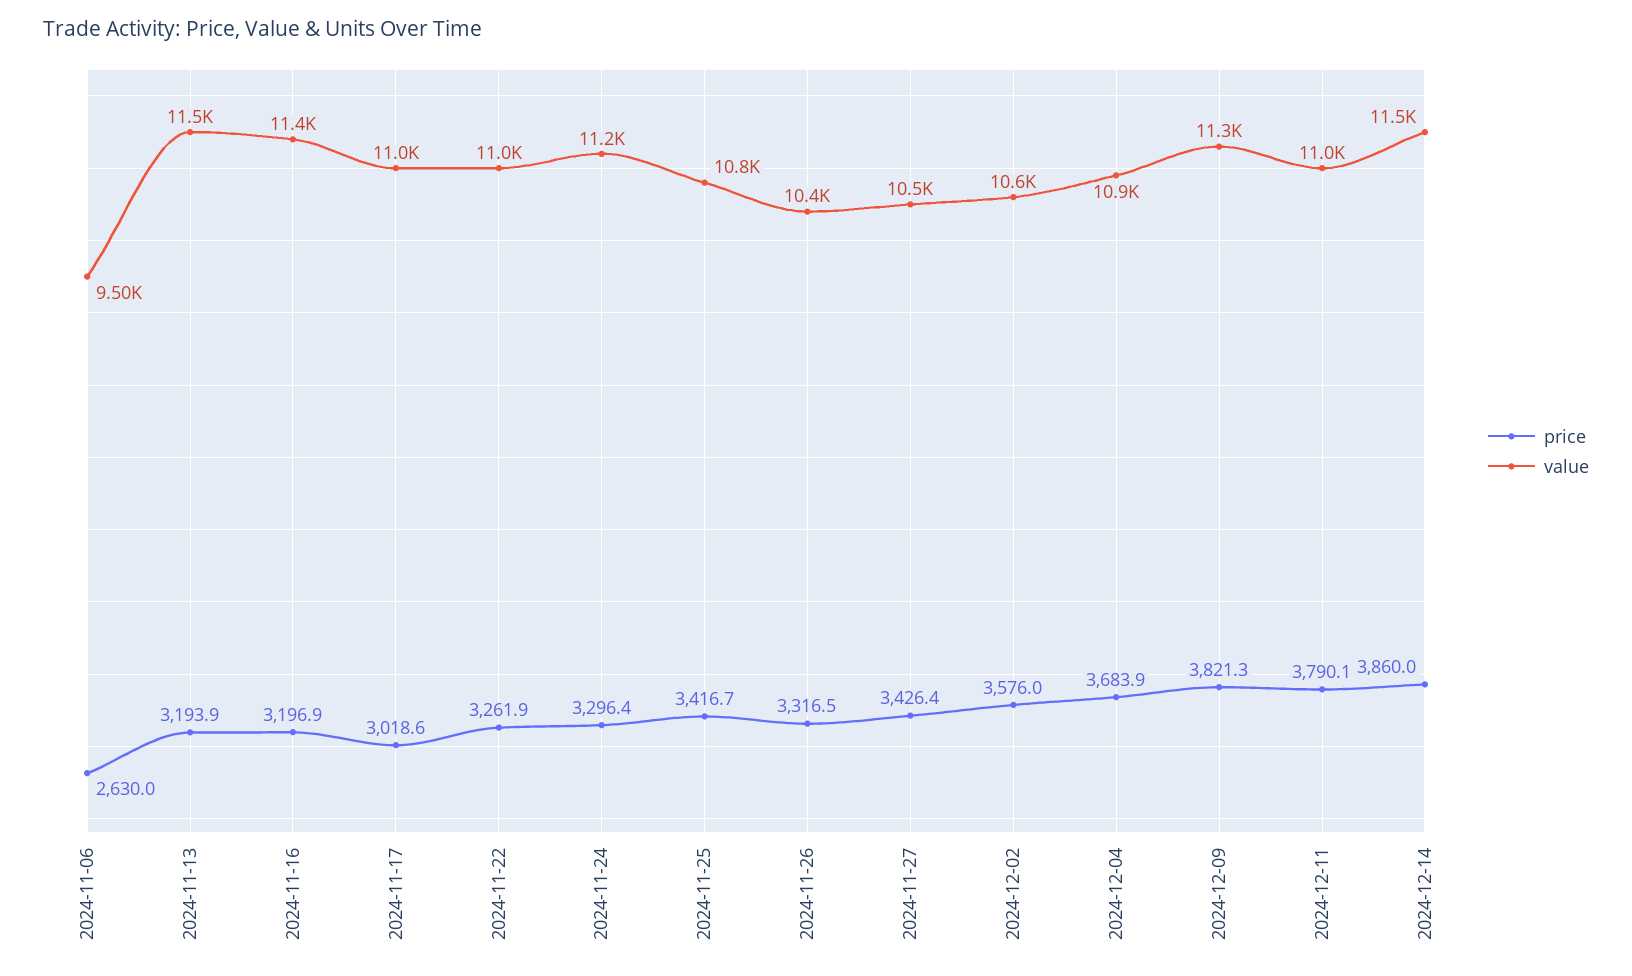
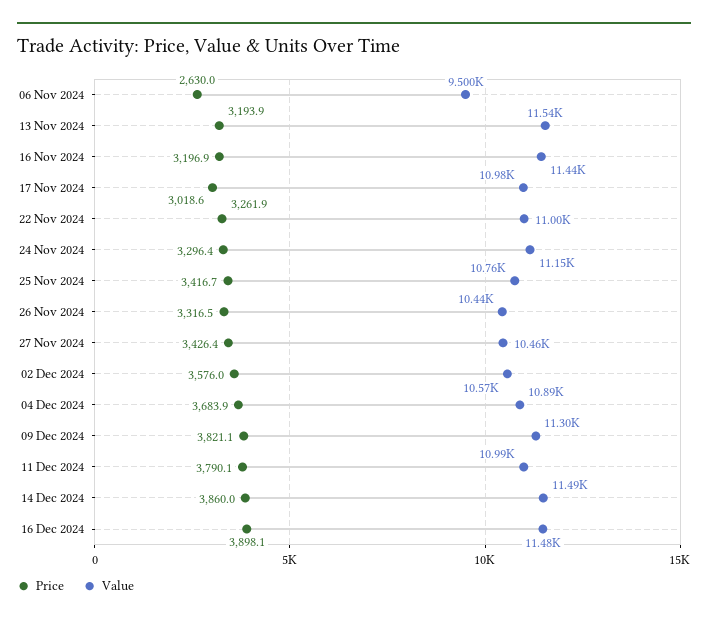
price, 2024-12-09: 3821.3 -> 3821.1
price, 16 Dec 2024: none -> 3898.1
value, 16 Dec 2024: none -> 11480

